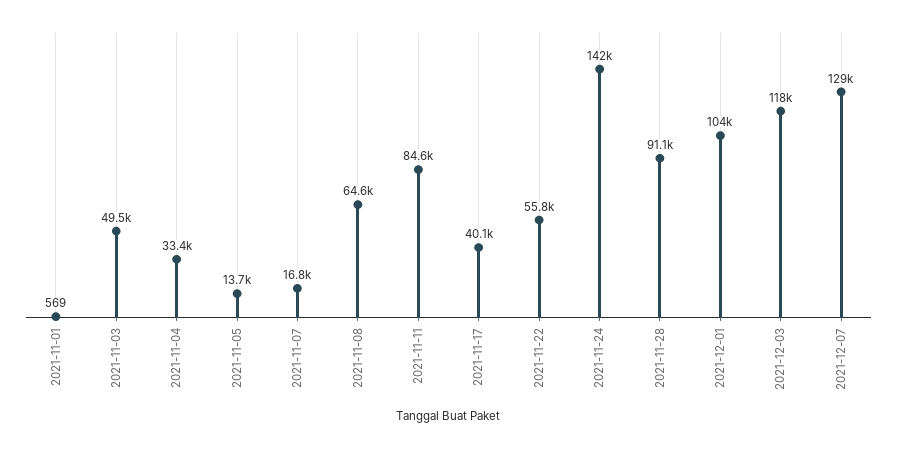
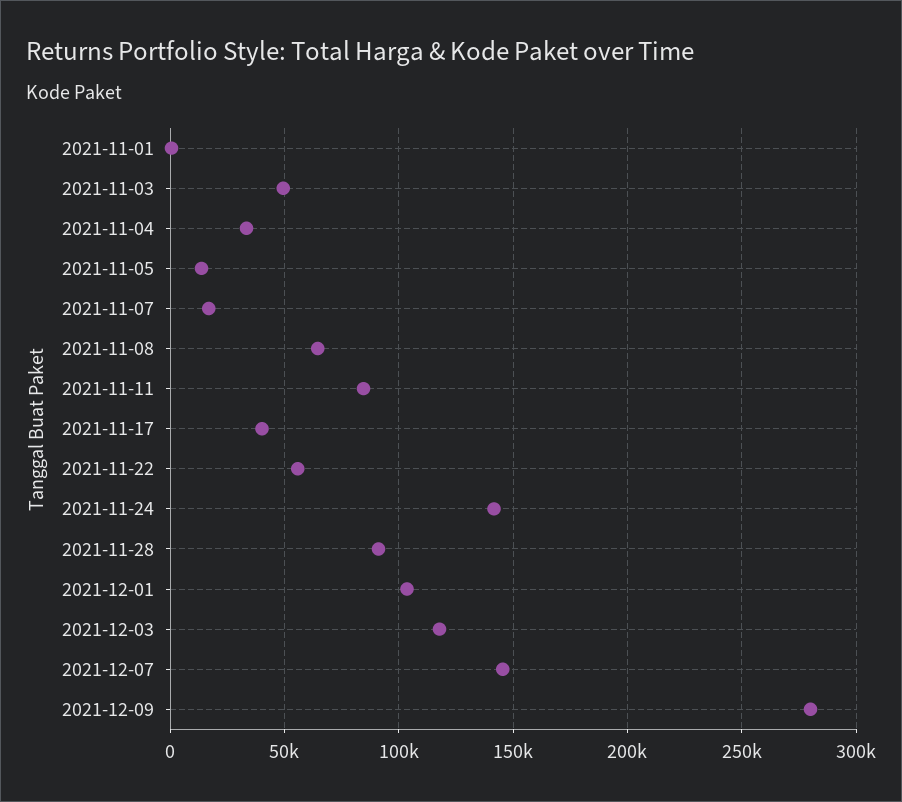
2021-12-07: 129000 -> 145000
2021-12-09: none -> 280000

